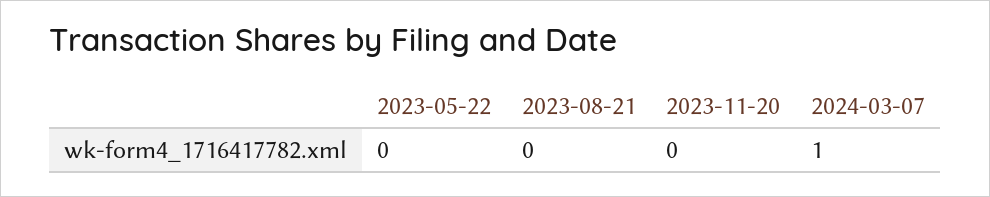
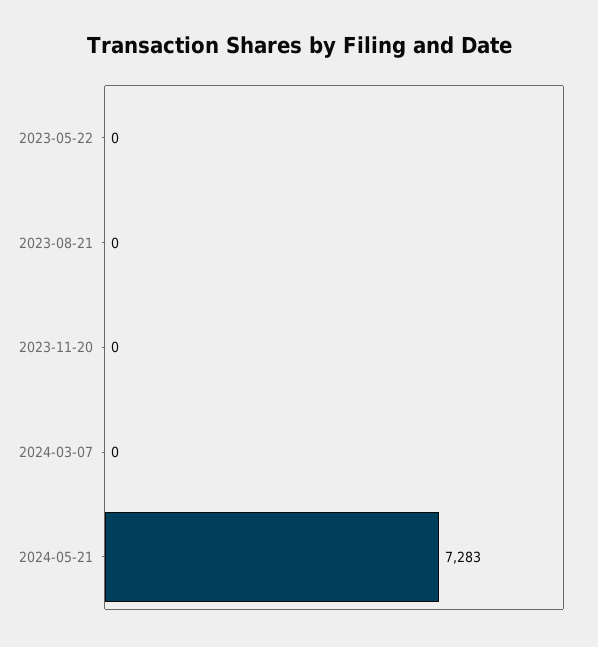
2024-03-07: 1 -> 0
2024-05-21: none -> 7283

